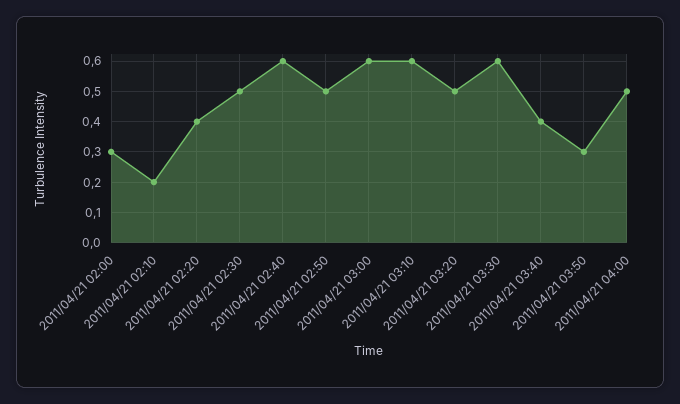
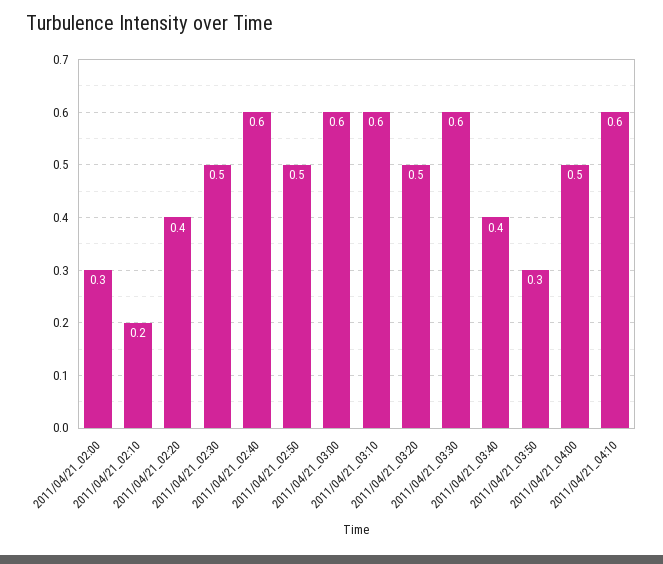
2011/04/21_04:10: none -> 0.6

